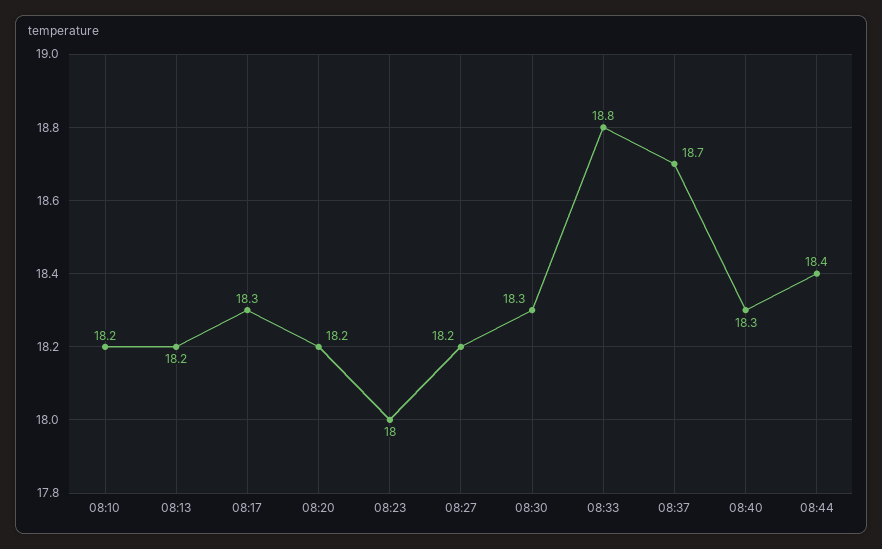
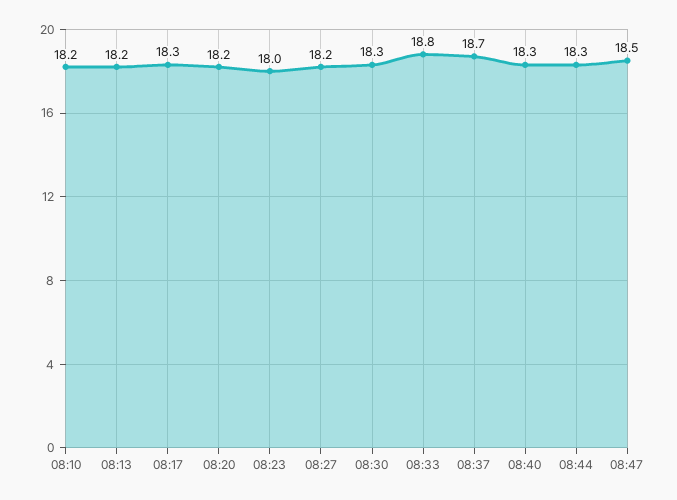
08:44: 18.4 -> 18.3
08:47: none -> 18.5

